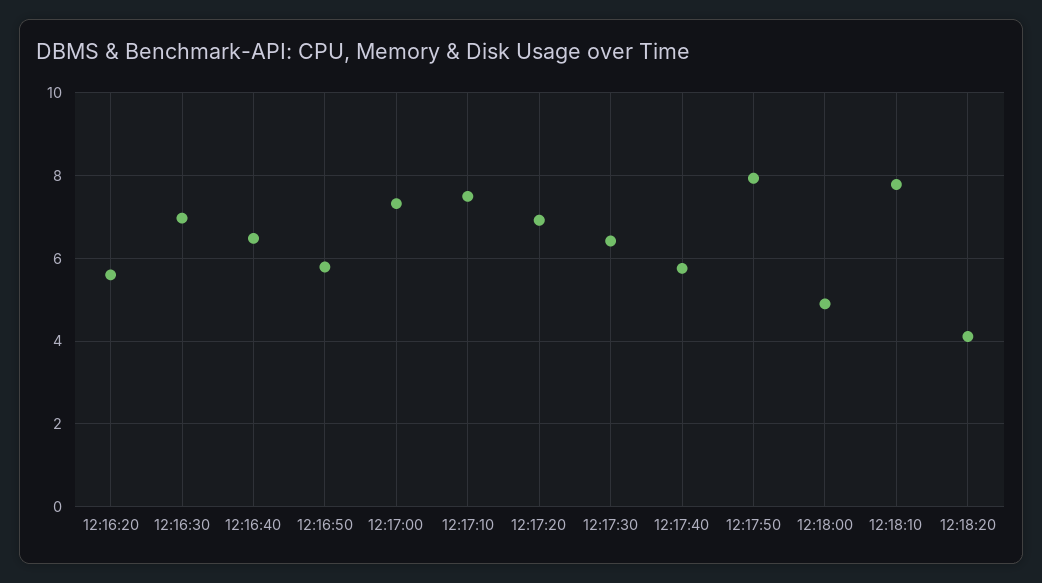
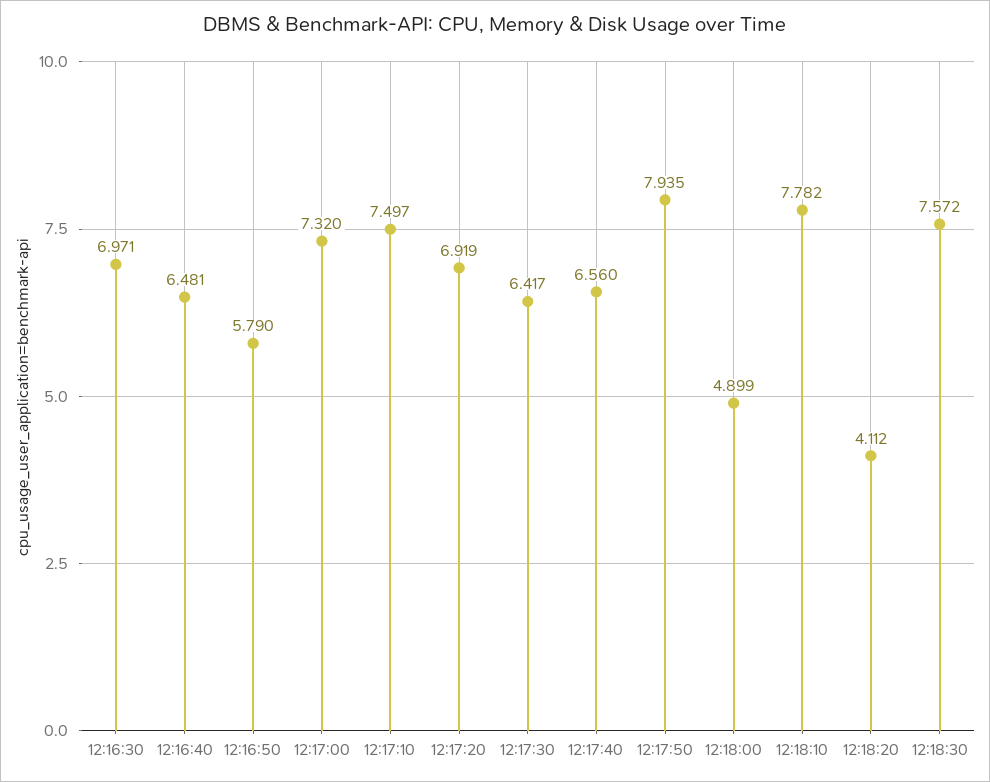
12:16:20: 5.6 -> none
12:17:40: 5.8 -> 6.56
12:18:30: none -> 7.572

